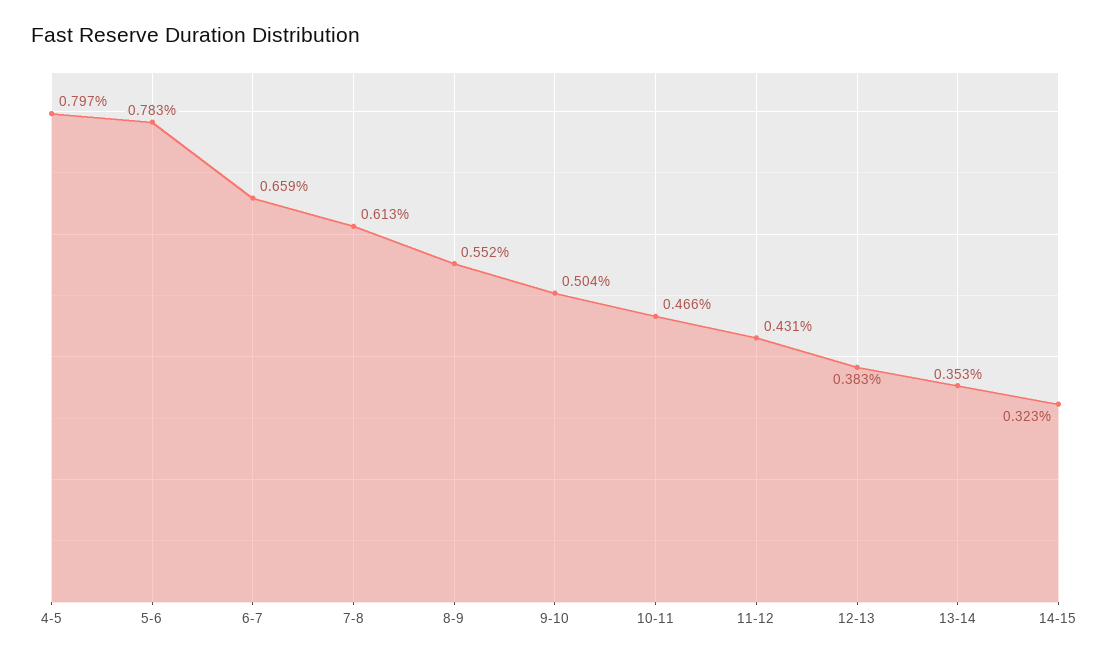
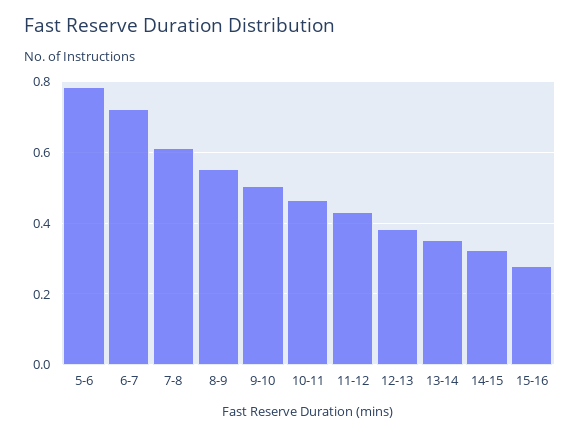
4-5: 0.797 -> none
6-7: 0.659 -> 0.72
15-16: none -> 0.28

